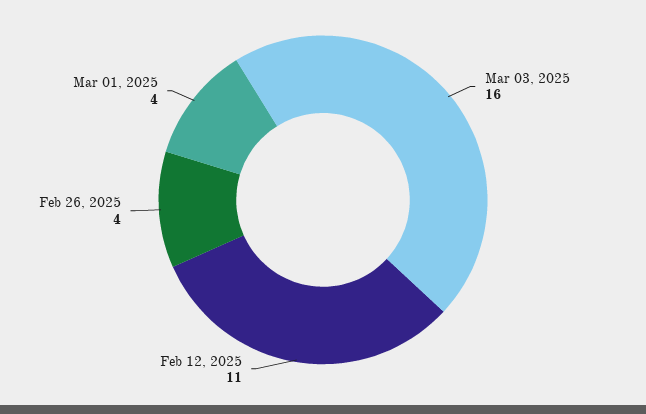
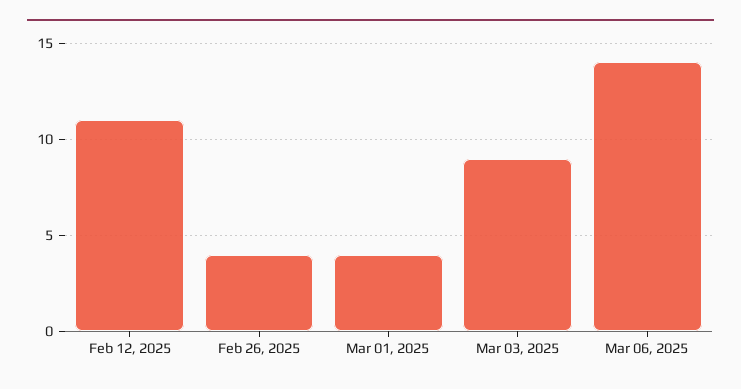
Mar 03, 2025: 16 -> 9
Mar 06, 2025: none -> 14

